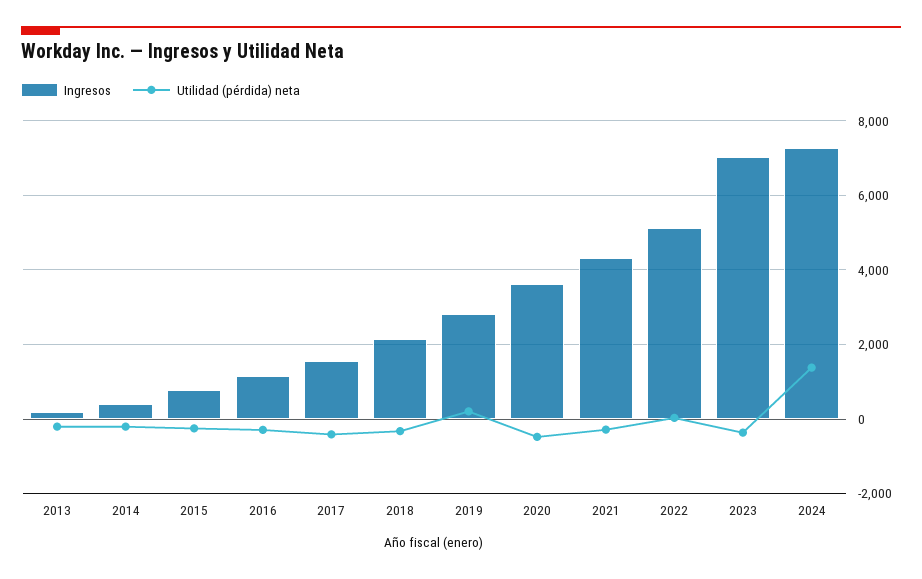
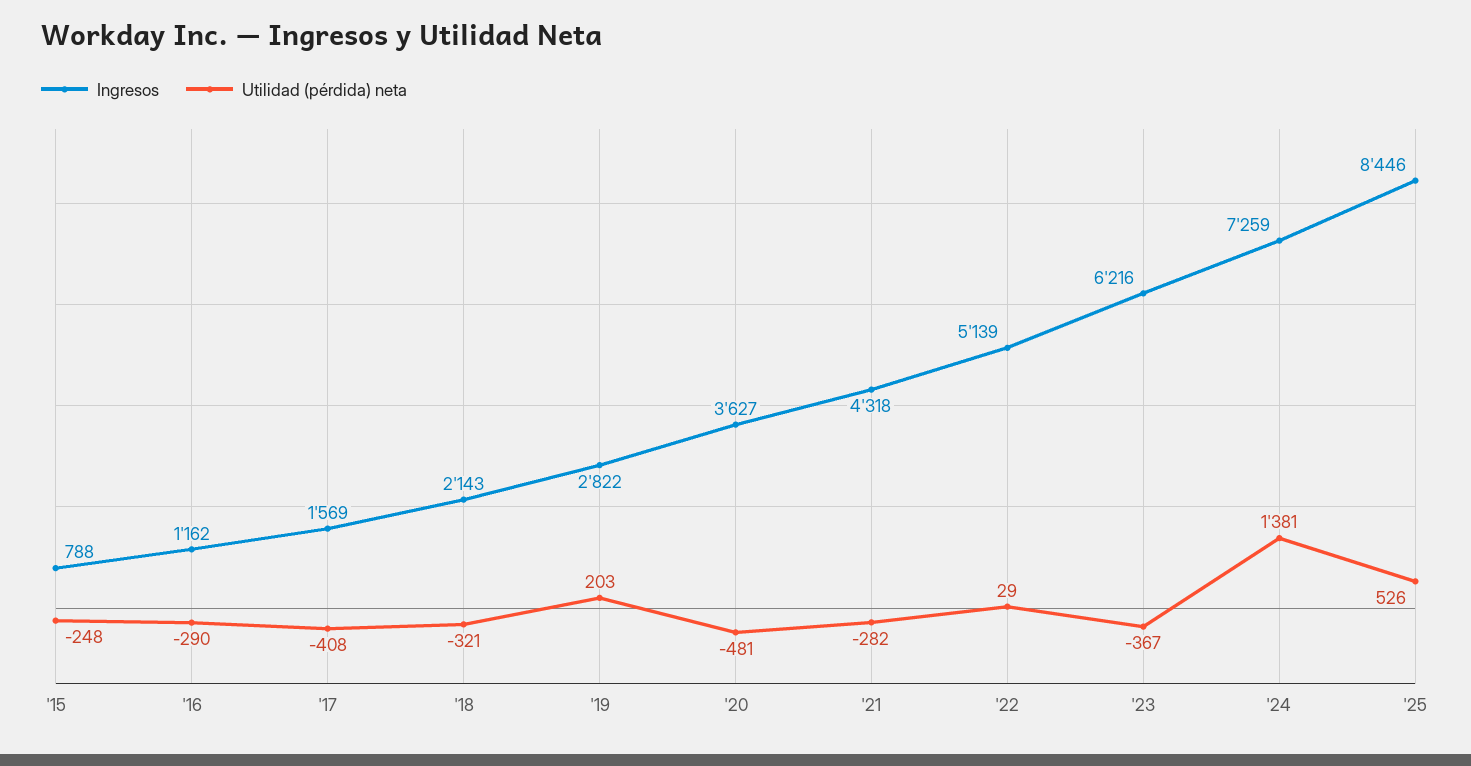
Ingresos, 2013: 200 -> none
Utilidad (pérdida) neta, 2013: -200 -> none
Ingresos, 2014: 400 -> none
Utilidad (pérdida) neta, 2014: -200 -> none
Ingresos, 2023: 7000 -> 6216
Ingresos, '25: none -> 8446
Utilidad (pérdida) neta, '25: none -> 526

